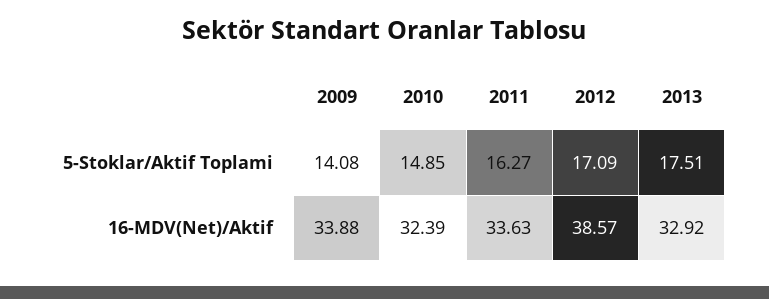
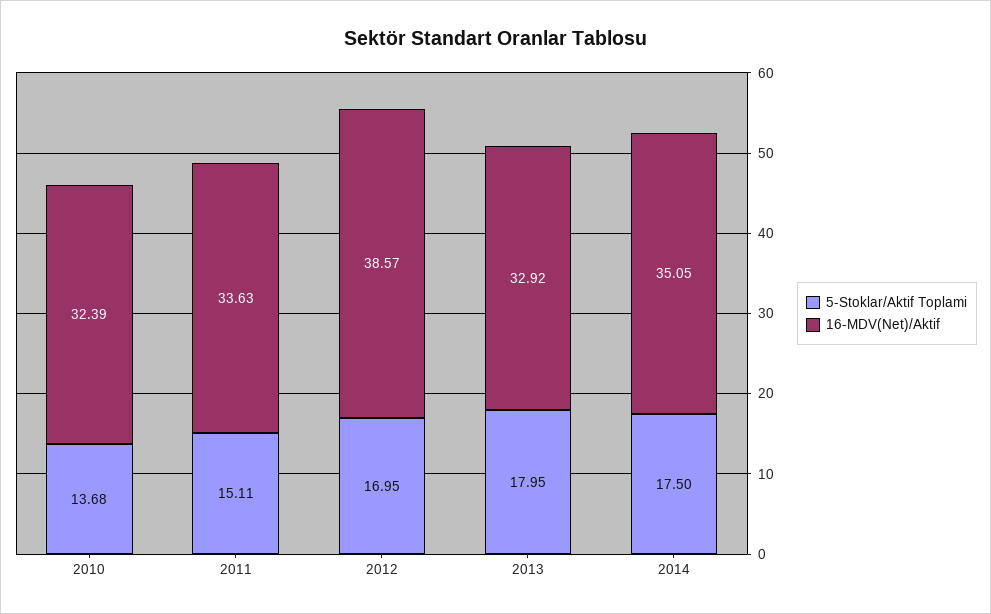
5-Stoklar/Aktif Toplami, 2009: 14.08 -> none
5-Stoklar/Aktif Toplami, 2010: 14.85 -> 13.68
5-Stoklar/Aktif Toplami, 2011: 16.27 -> 15.11
5-Stoklar/Aktif Toplami, 2012: 17.09 -> 16.95
5-Stoklar/Aktif Toplami, 2013: 17.51 -> 17.95
16-MDV(Net)/Aktif, 2009: 33.88 -> none
5-Stoklar/Aktif Toplami, 2014: none -> 17.5
16-MDV(Net)/Aktif, 2014: none -> 35.05

